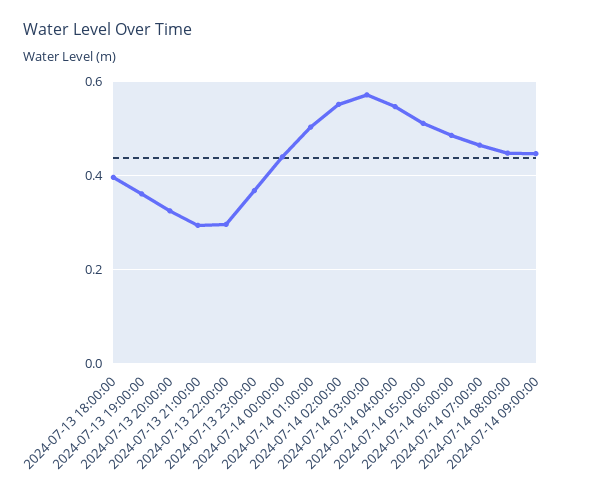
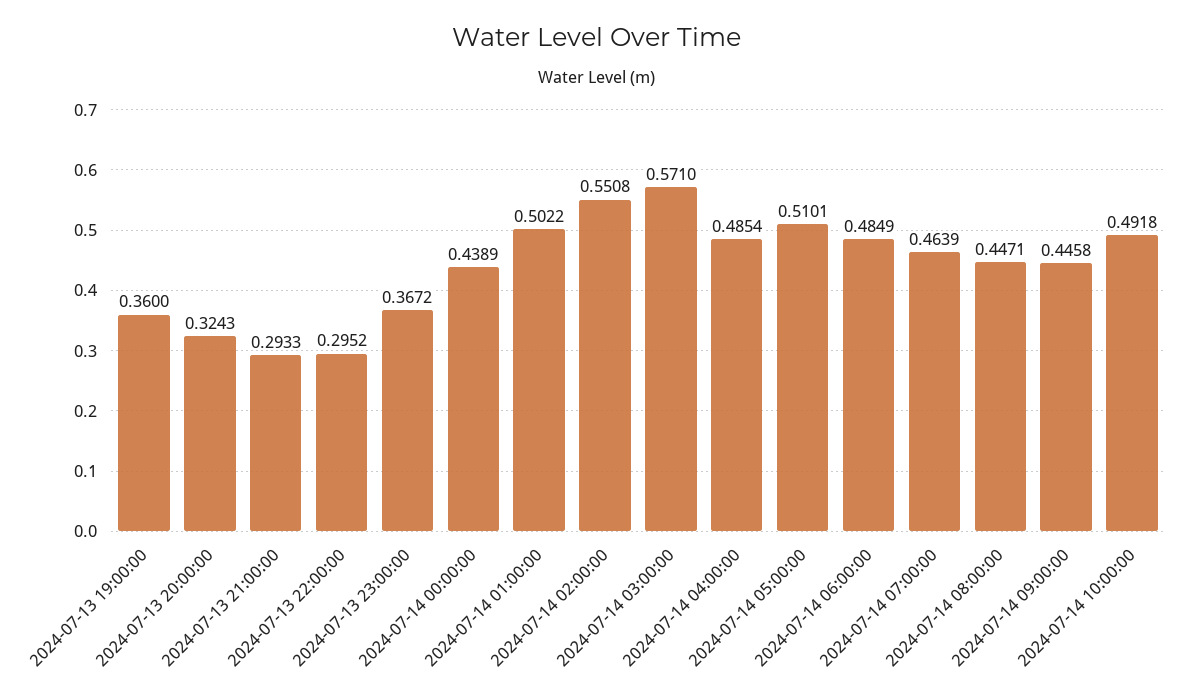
2024-07-13 18:00:00: 0.4 -> none
2024-07-14 04:00:00: 0.54 -> 0.4854
2024-07-14 10:00:00: none -> 0.4918

